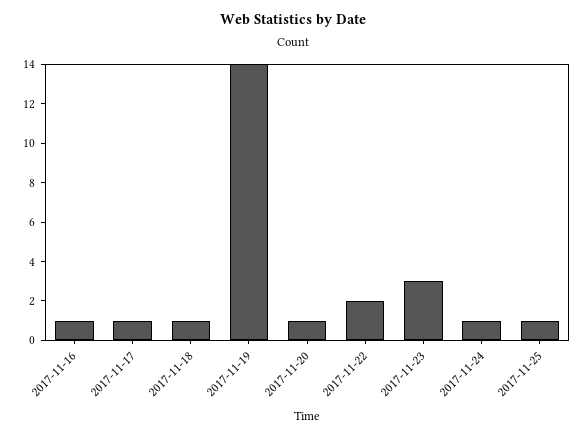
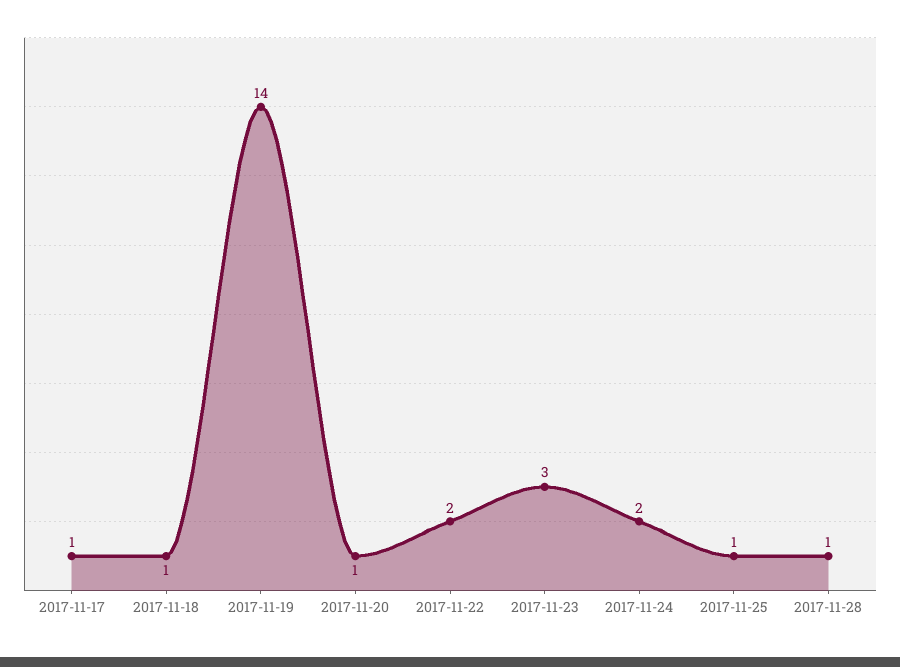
2017-11-16: 1 -> none
2017-11-24: 1 -> 2
2017-11-28: none -> 1

